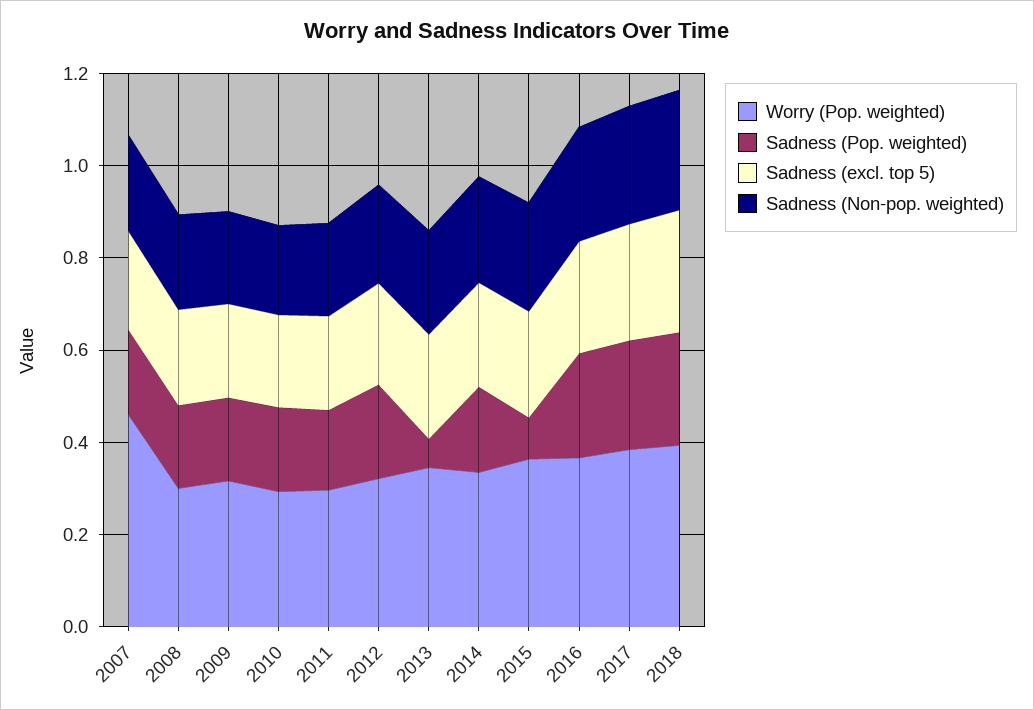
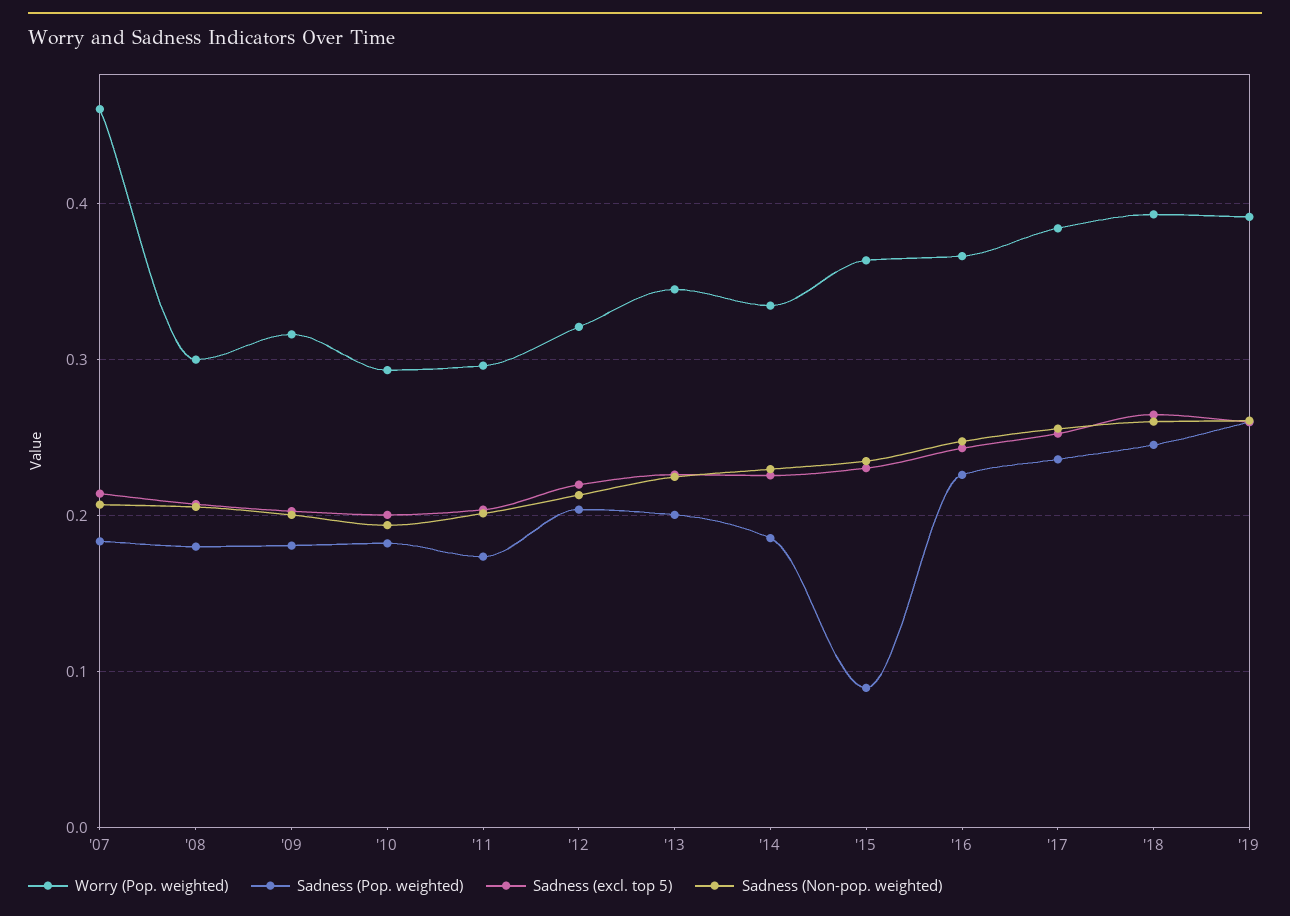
Sadness (Pop. weighted), 2013: 0.05 -> 0.2
Worry (Pop. weighted), '19: none -> 0.39
Sadness (Pop. weighted), '19: none -> 0.26
Sadness (excl. top 5), '19: none -> 0.26
Sadness (Non-pop. weighted), '19: none -> 0.26

